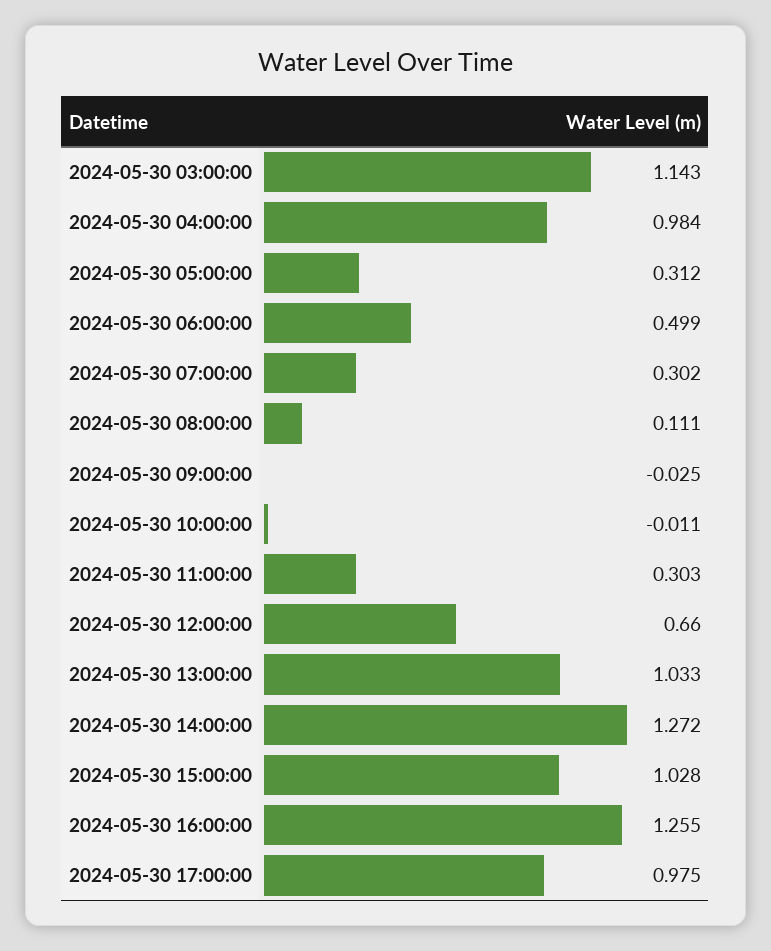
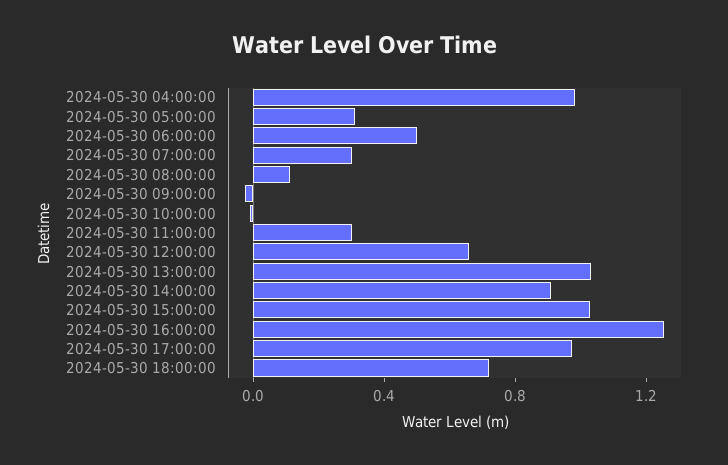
2024-05-30 03:00:00: 1.143 -> none
2024-05-30 14:00:00: 1.272 -> 0.9
2024-05-30 18:00:00: none -> 0.7

